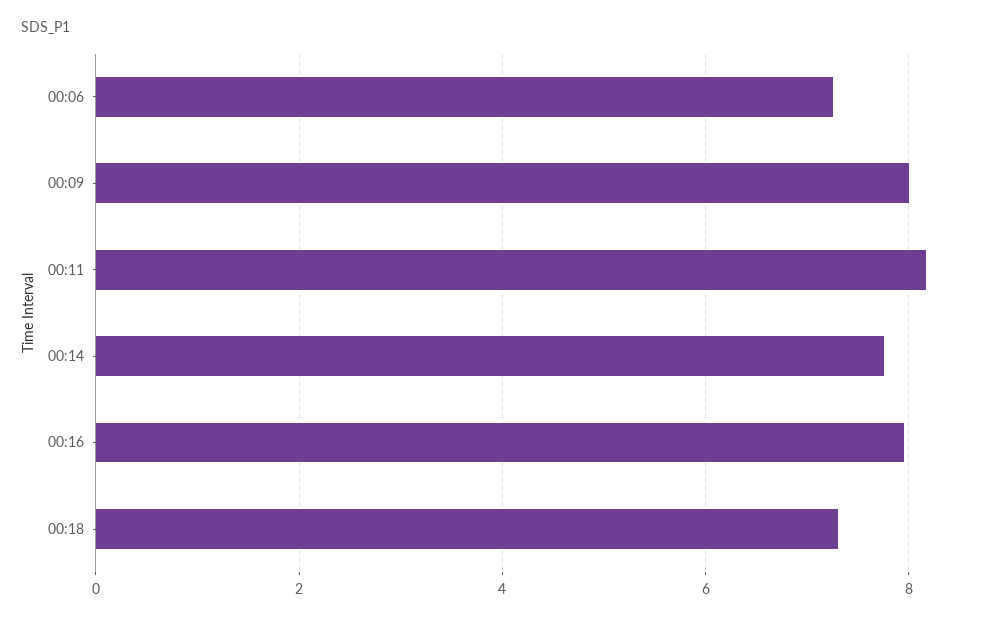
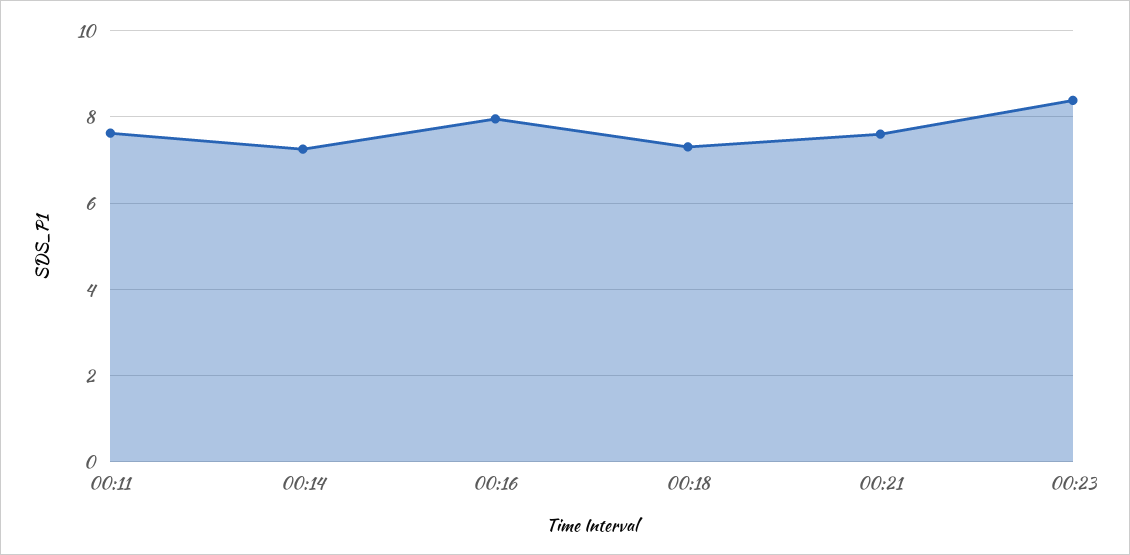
00:06: 7.2 -> none
00:09: 8 -> none
00:11: 8.2 -> 7.6
00:14: 7.8 -> 7.2
00:21: none -> 7.6
00:23: none -> 8.4

